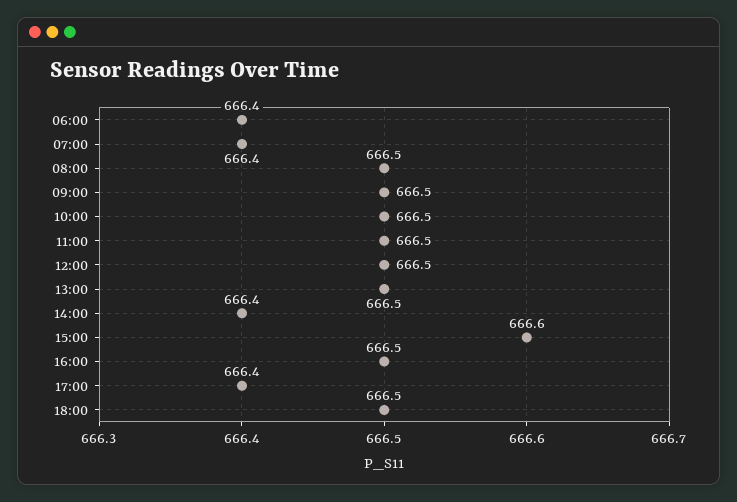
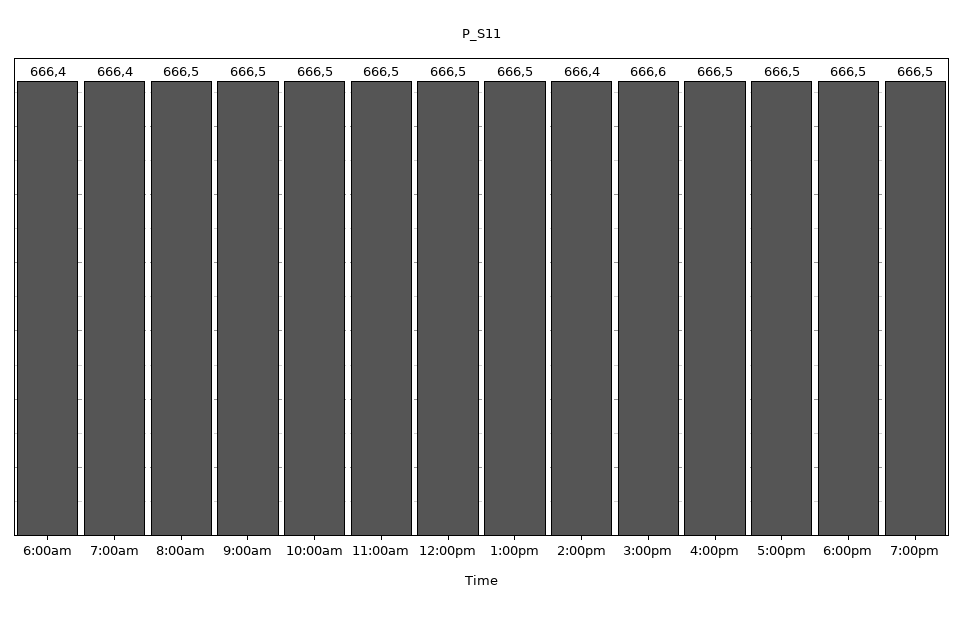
17:00: 666.4 -> 666.5
7:00pm: none -> 666.5

